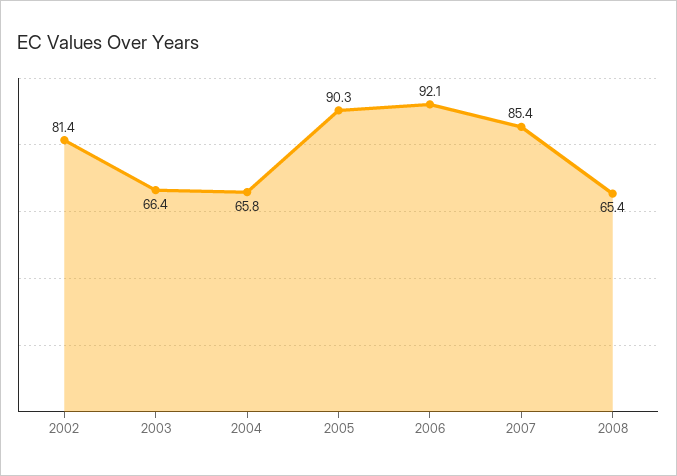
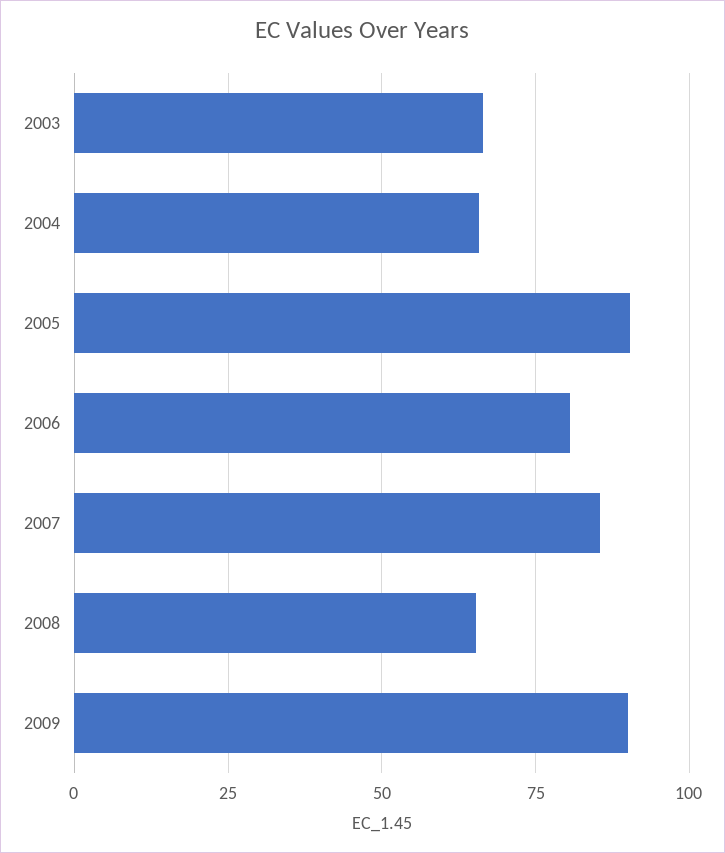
2002: 81.4 -> none
2006: 92.1 -> 80
2009: none -> 90

